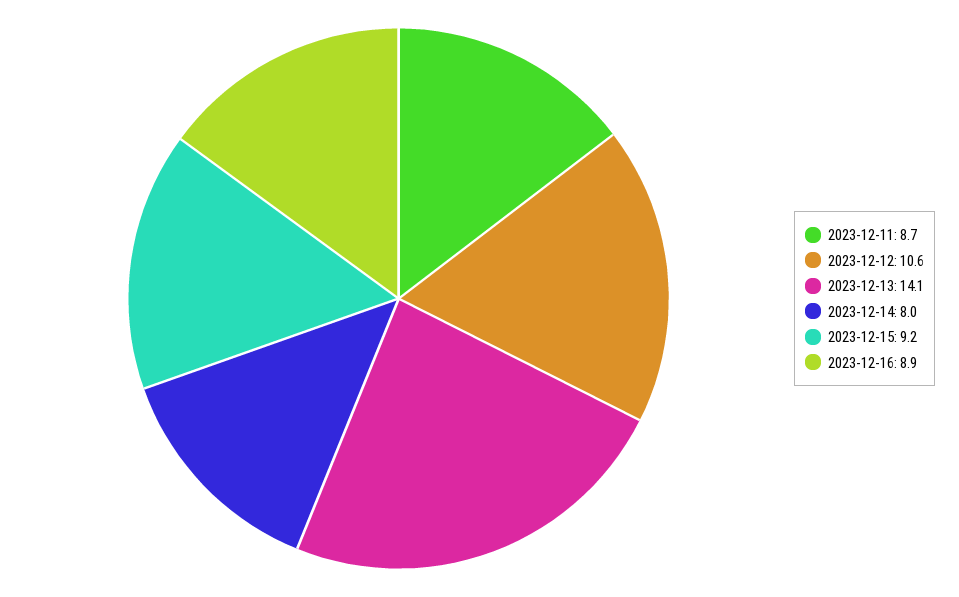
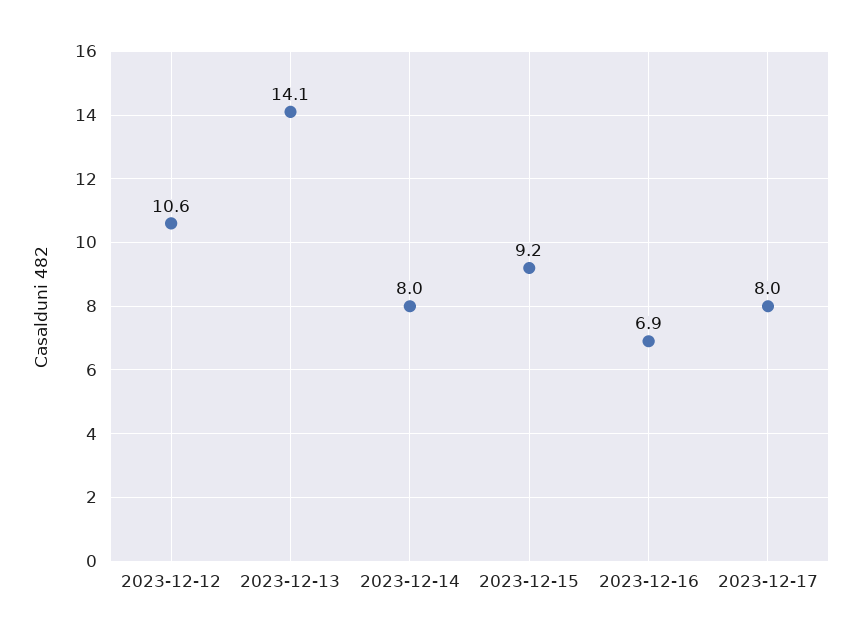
2023-12-11: 8.7 -> none
2023-12-16: 8.9 -> 6.9
2023-12-17: none -> 8

